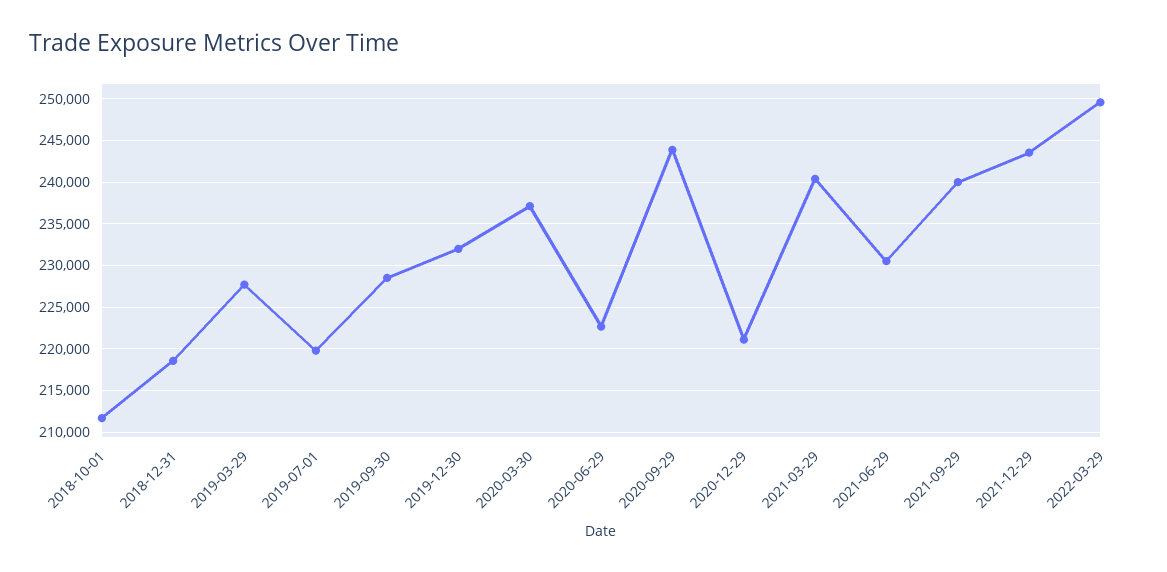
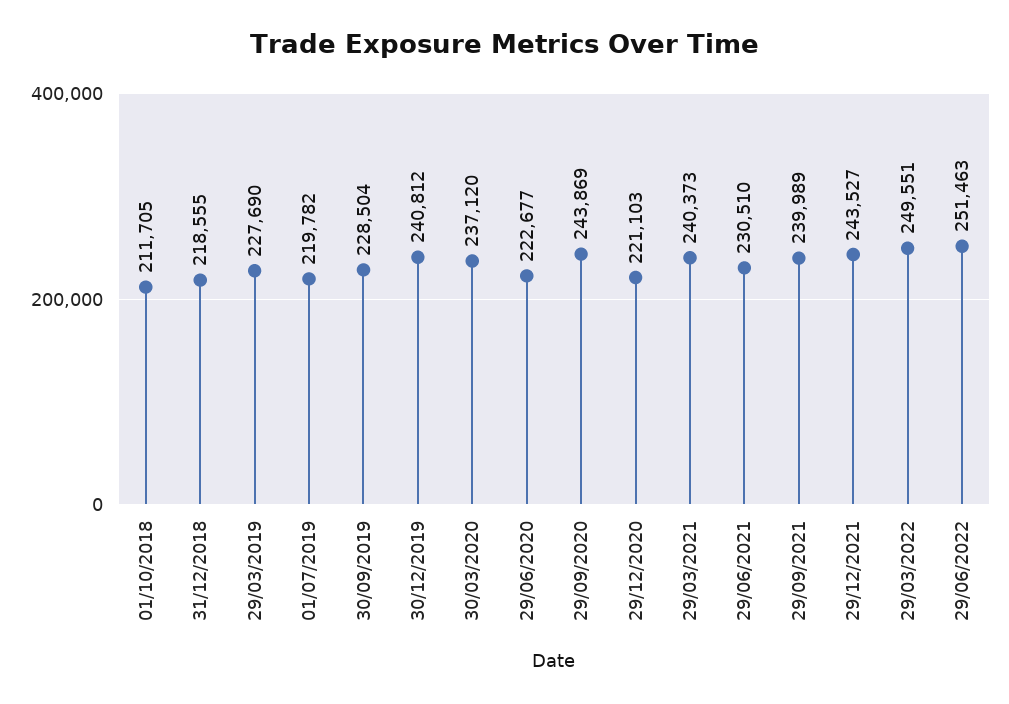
2019-12-30: 232000 -> 240812
29/06/2022: none -> 251463

